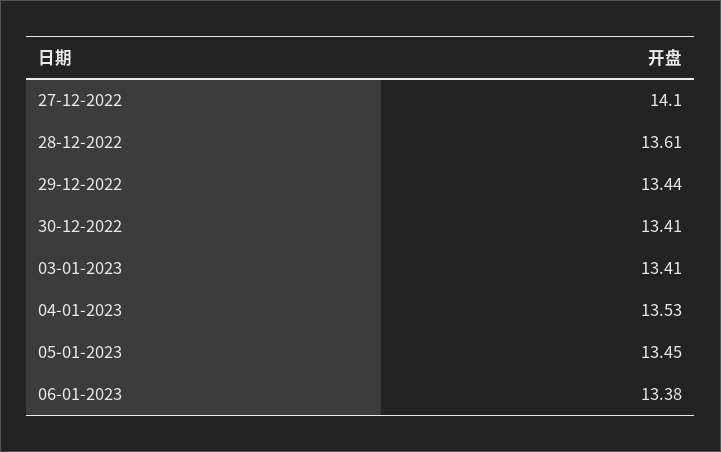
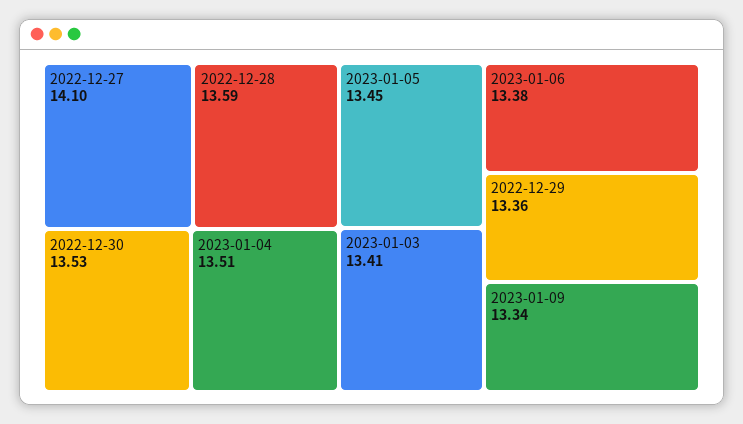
28-12-2022: 13.61 -> 13.59
29-12-2022: 13.44 -> 13.36
30-12-2022: 13.41 -> 13.53
04-01-2023: 13.53 -> 13.51
2023-01-09: none -> 13.34

